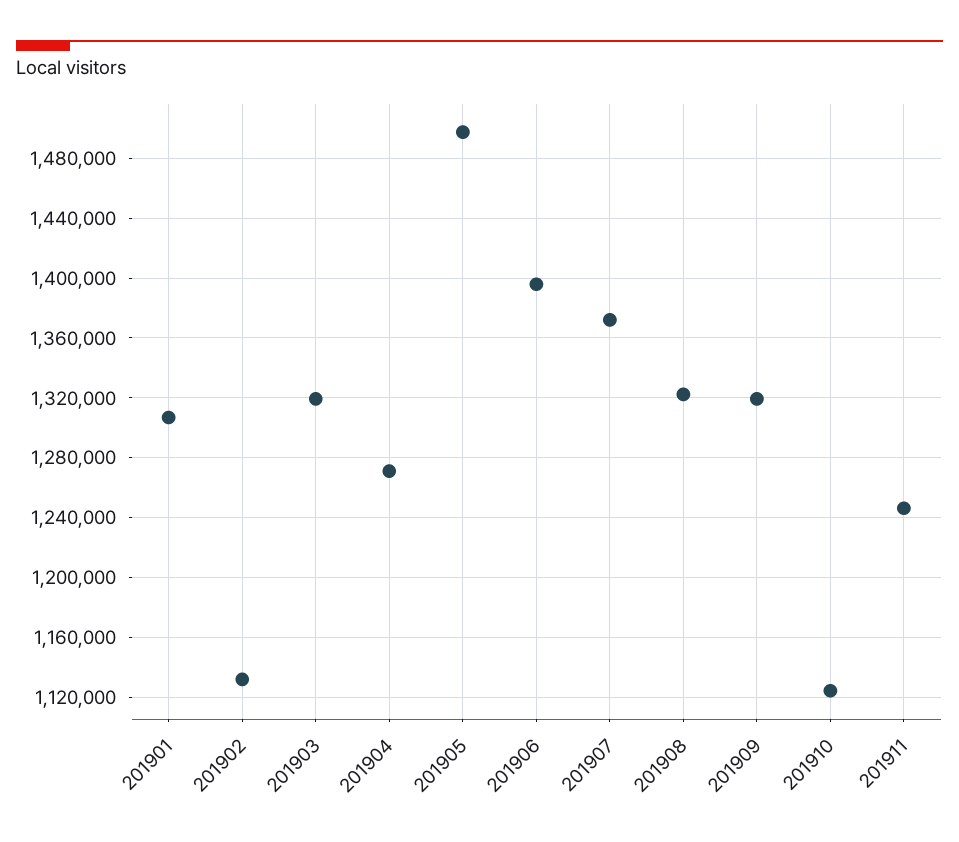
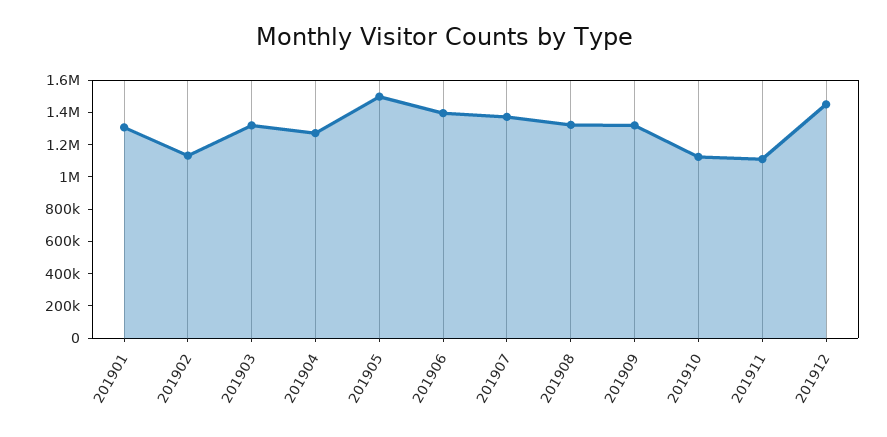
201911: 1245000 -> 1100000
201912: none -> 1450000

